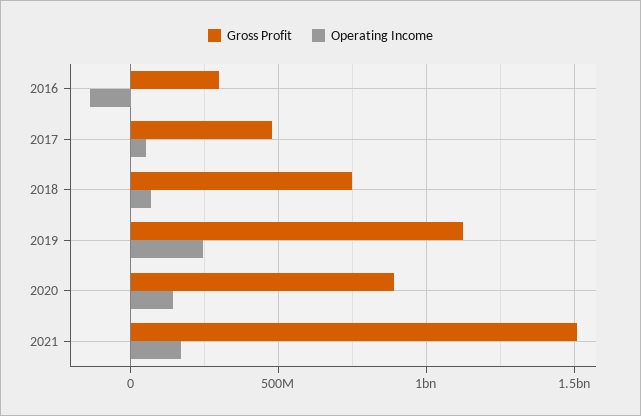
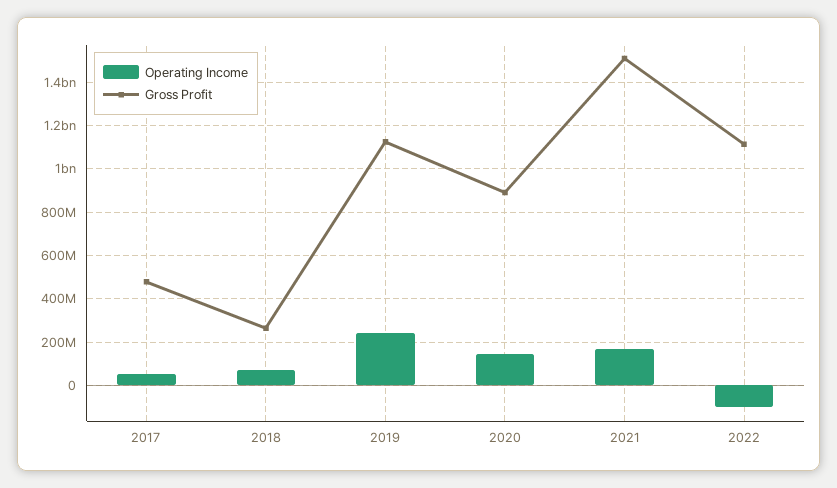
Gross Profit, 2016: 300000000 -> none
Operating Income, 2016: -150000000 -> none
Gross Profit, 2018: 750000000 -> 250000000
Operating Income, 2022: none -> -100000000
Gross Profit, 2022: none -> 1100000000

